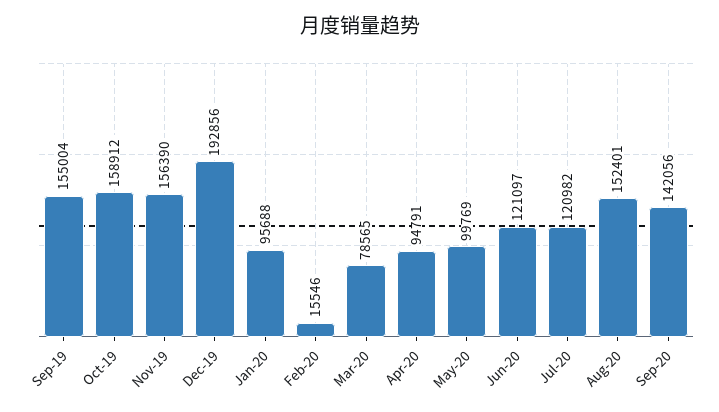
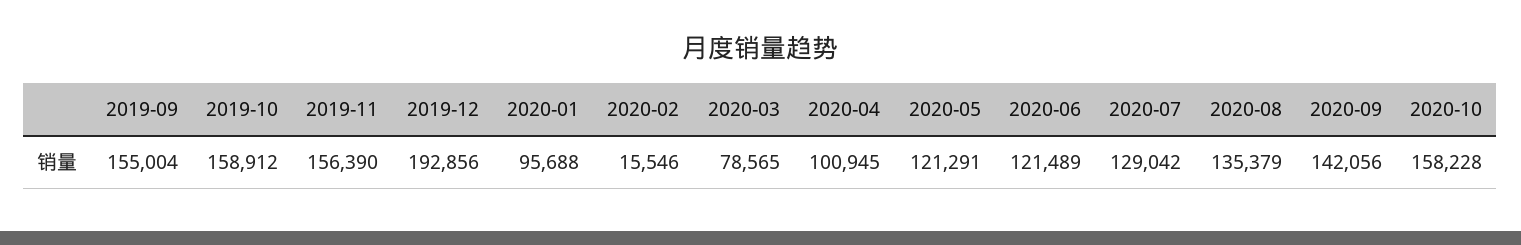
Apr-20: 94791 -> 100945
May-20: 99769 -> 121291
Jun-20: 121097 -> 121489
Jul-20: 120982 -> 129042
Aug-20: 152401 -> 135379
2020-10: none -> 158228

